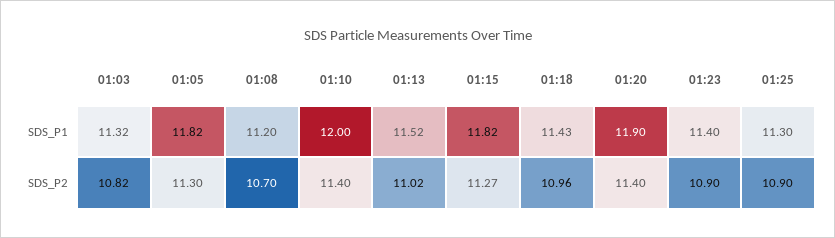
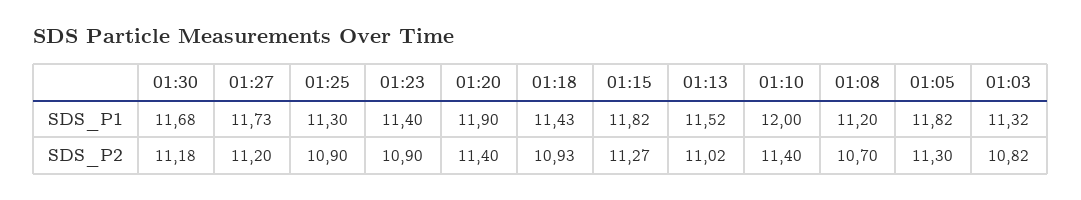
01:18, SDS_P2: 10.96 -> 10.93
01:30, SDS_P1: none -> 11.68
01:27, SDS_P1: none -> 11.73
01:30, SDS_P2: none -> 11.18
01:27, SDS_P2: none -> 11.2

